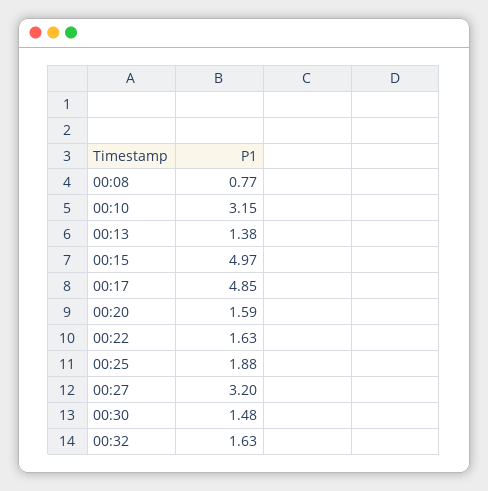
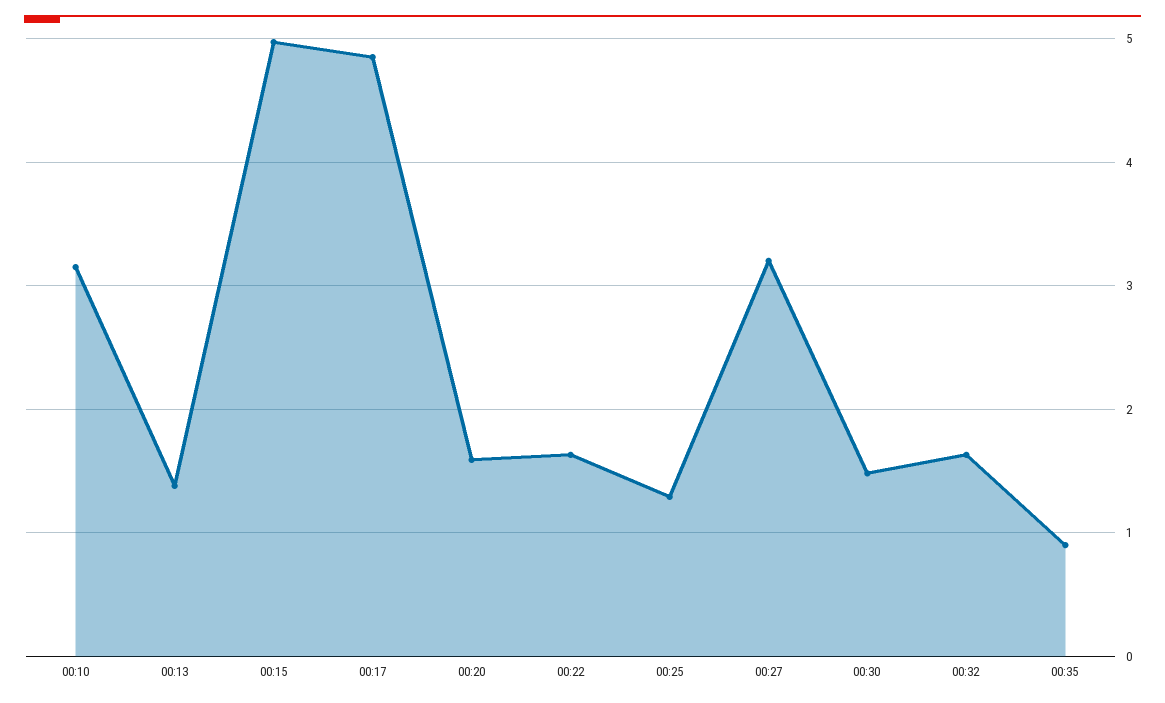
00:08: 0.77 -> none
00:25: 1.88 -> 1.3
00:35: none -> 0.9

